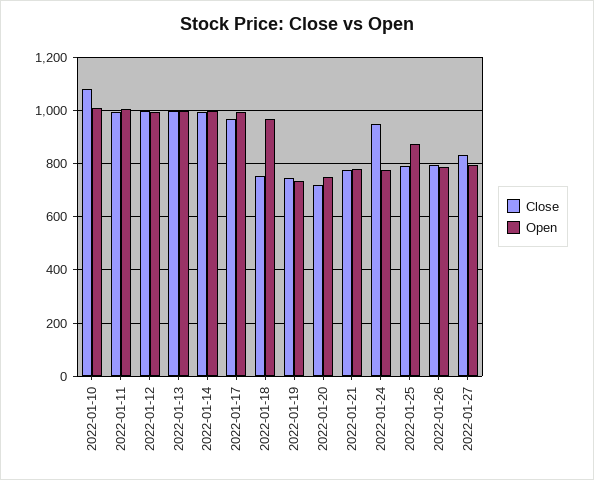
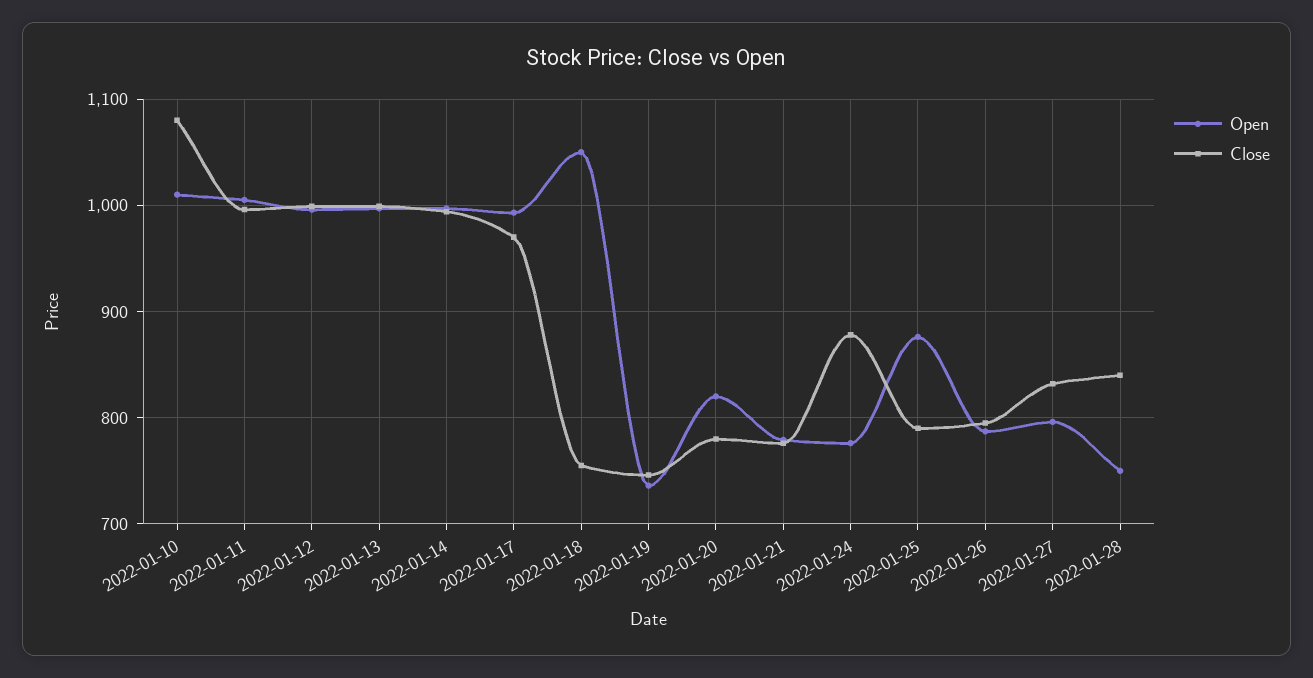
Open, 2022-01-18: 975 -> 1050
Close, 2022-01-20: 725 -> 780
Open, 2022-01-20: 750 -> 820
Close, 2022-01-24: 950 -> 880
Open, 2022-01-28: none -> 750
Close, 2022-01-28: none -> 840

